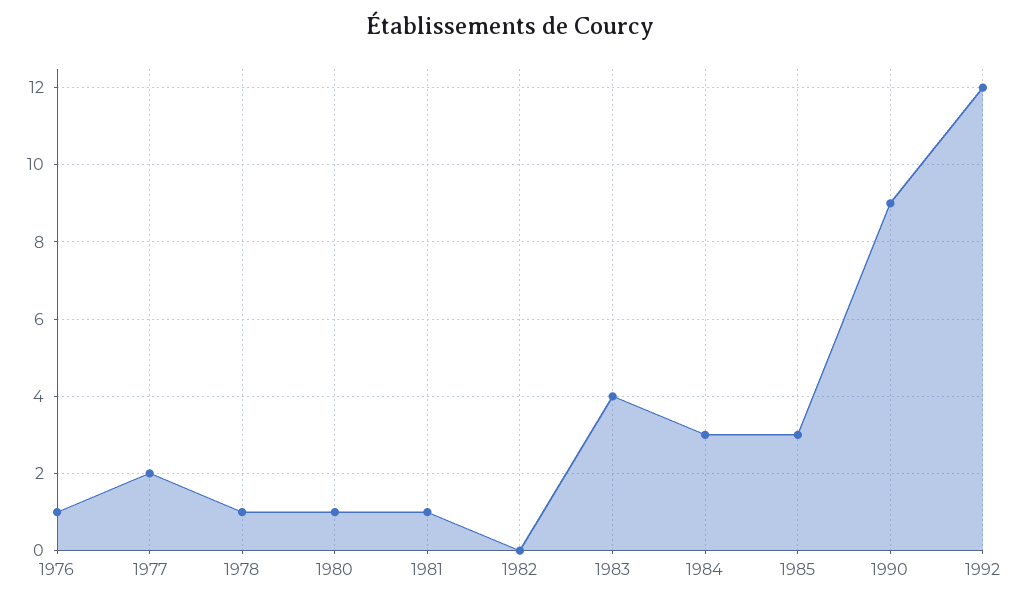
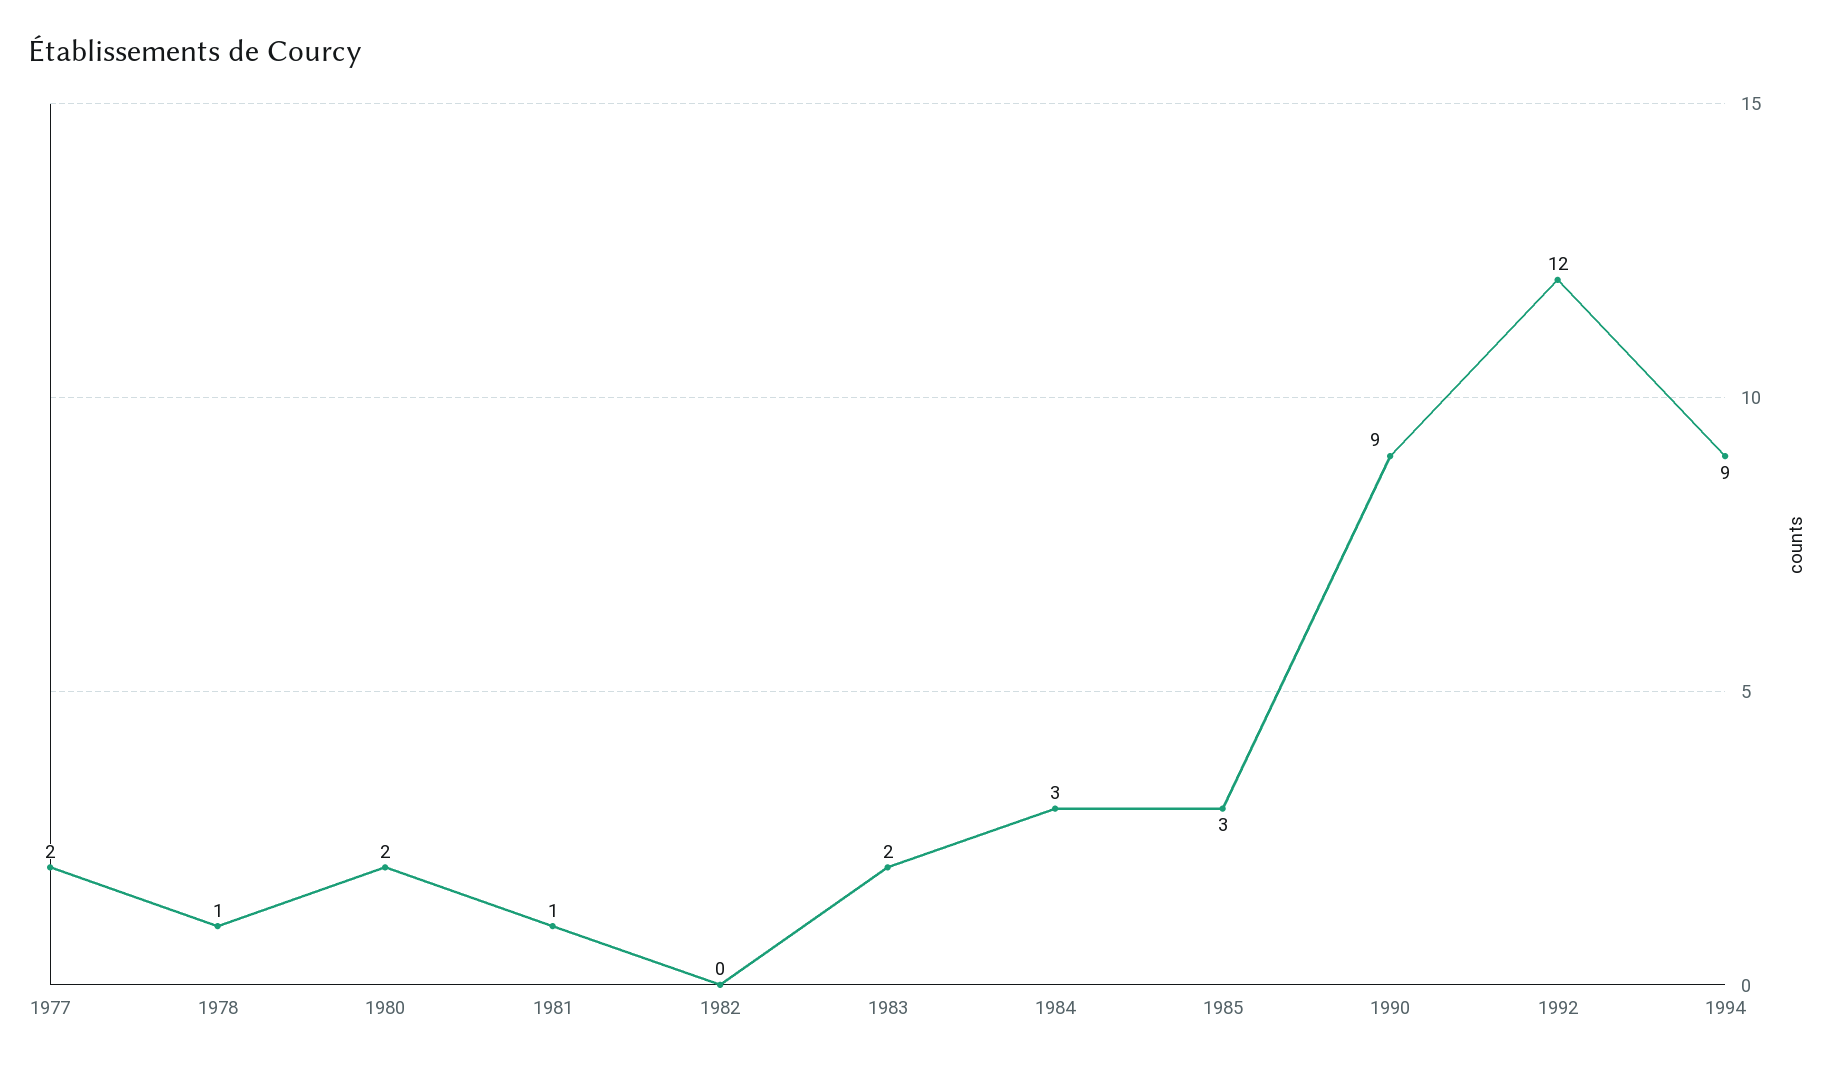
1976: 1 -> none
1980: 1 -> 2
1983: 4 -> 2
1994: none -> 9

